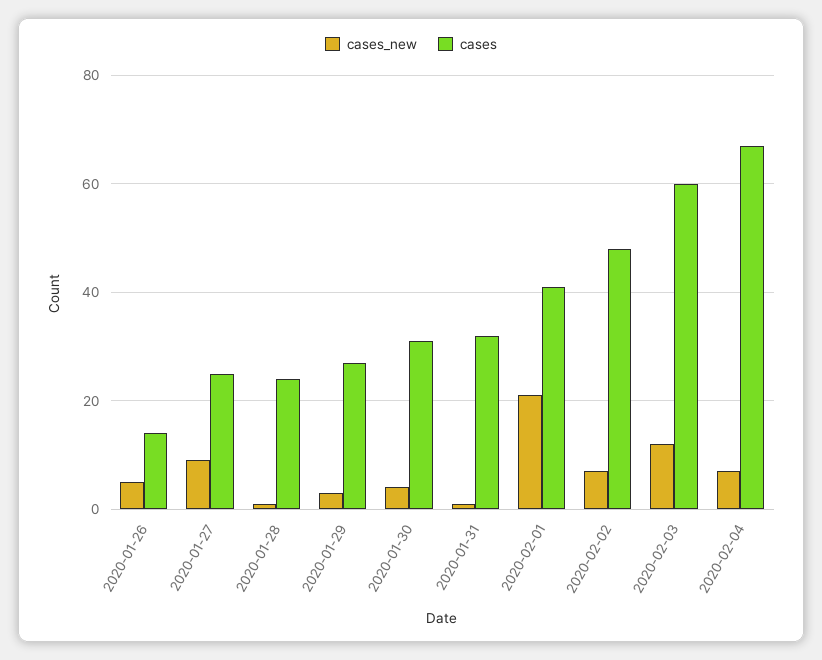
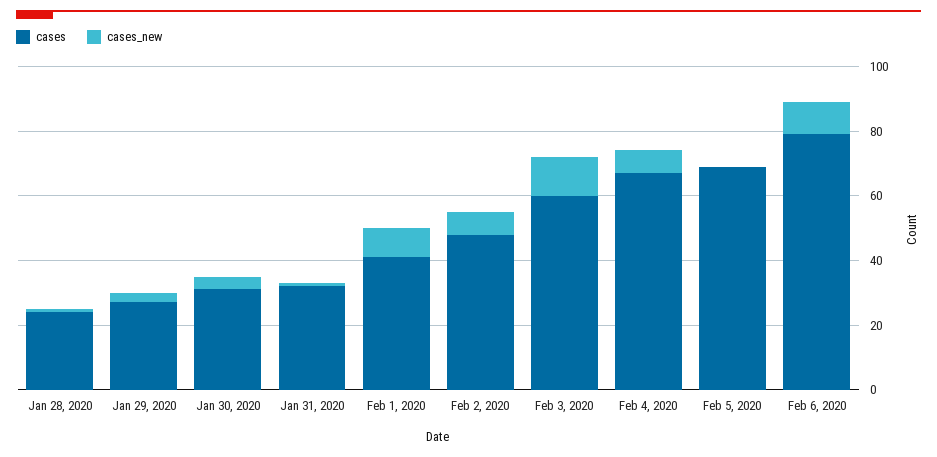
cases_new, 2020-01-26: 5 -> none
cases, 2020-01-26: 15 -> none
cases_new, 2020-01-27: 10 -> none
cases, 2020-01-27: 25 -> none
cases_new, 2020-02-01: 20 -> 10
cases, Feb 5, 2020: none -> 70
cases_new, Feb 5, 2020: none -> 0
cases, Feb 6, 2020: none -> 80
cases_new, Feb 6, 2020: none -> 10

